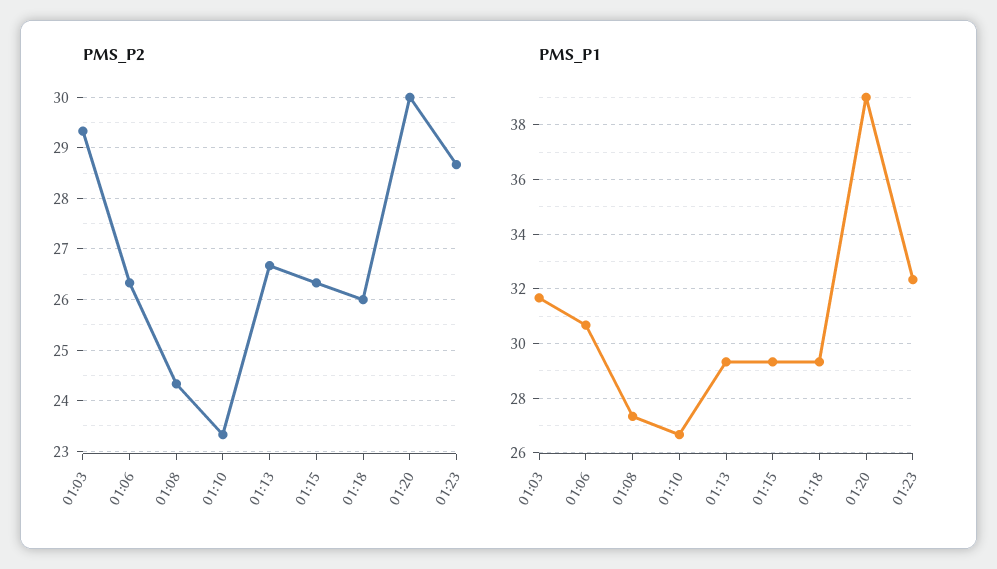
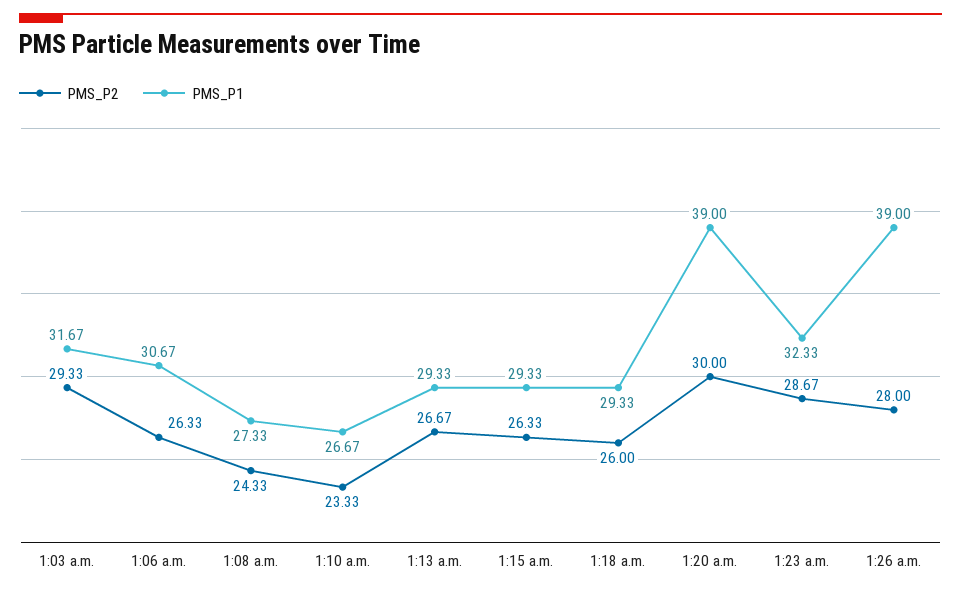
PMS_P2, 1:26 a.m.: none -> 28
PMS_P1, 1:26 a.m.: none -> 39

